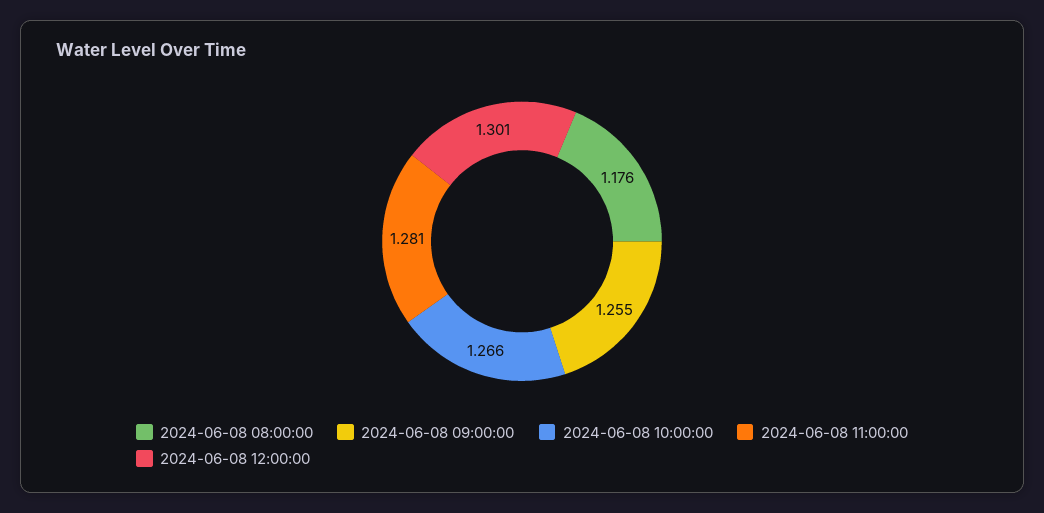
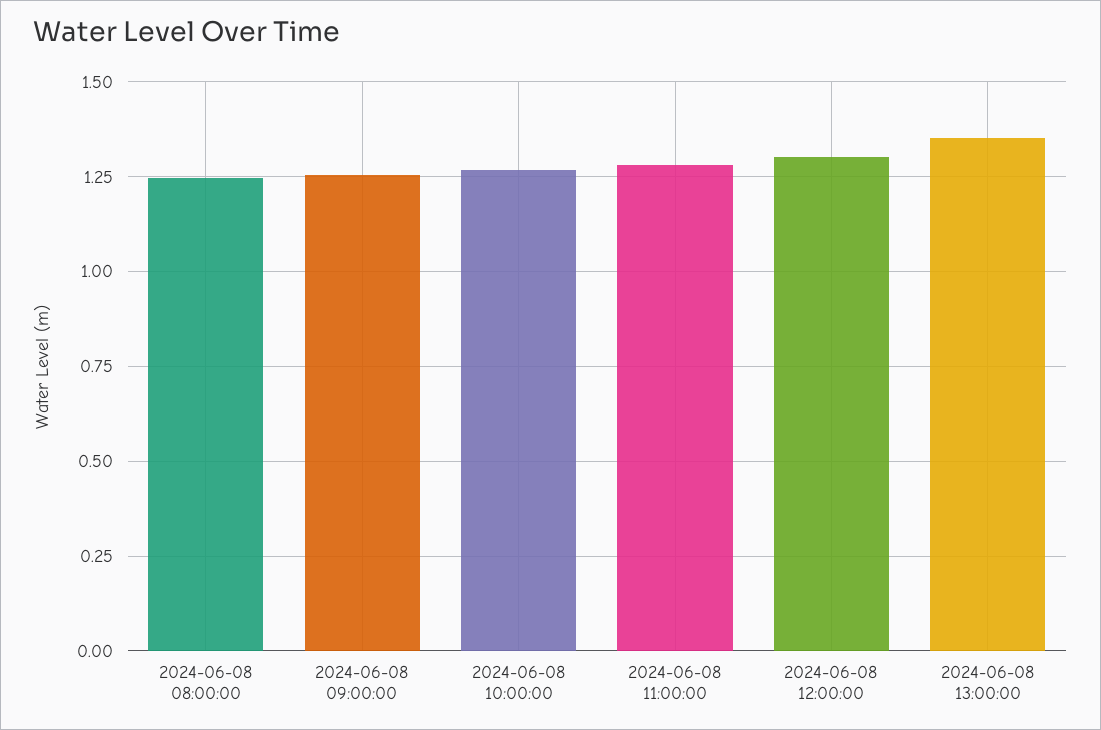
2024-06-08 08:00:00: 1.176 -> 1.25
2024-06-08 13:00:00: none -> 1.35

